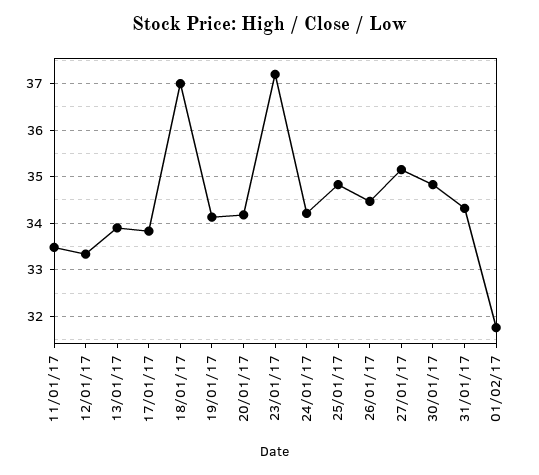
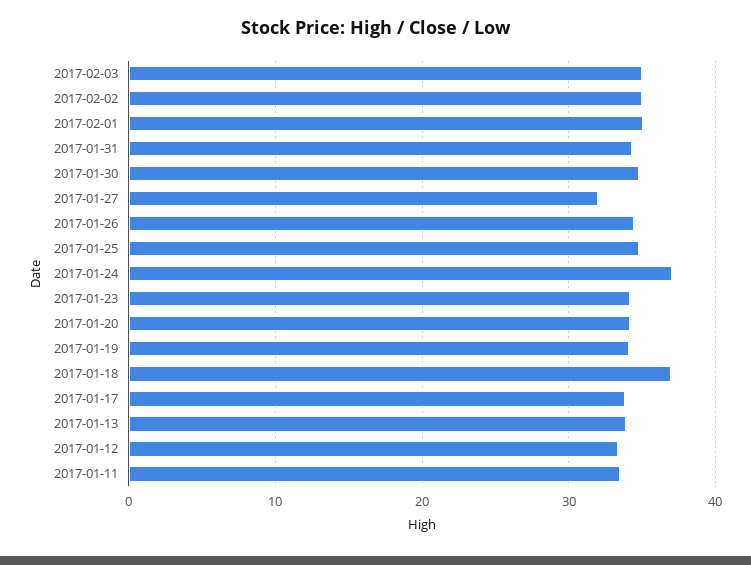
23/01/17: 37.2 -> 34
24/01/17: 34.2 -> 37
27/01/17: 35.2 -> 32
01/02/17: 31.8 -> 35
2017-02-03: none -> 35
2017-02-02: none -> 35

